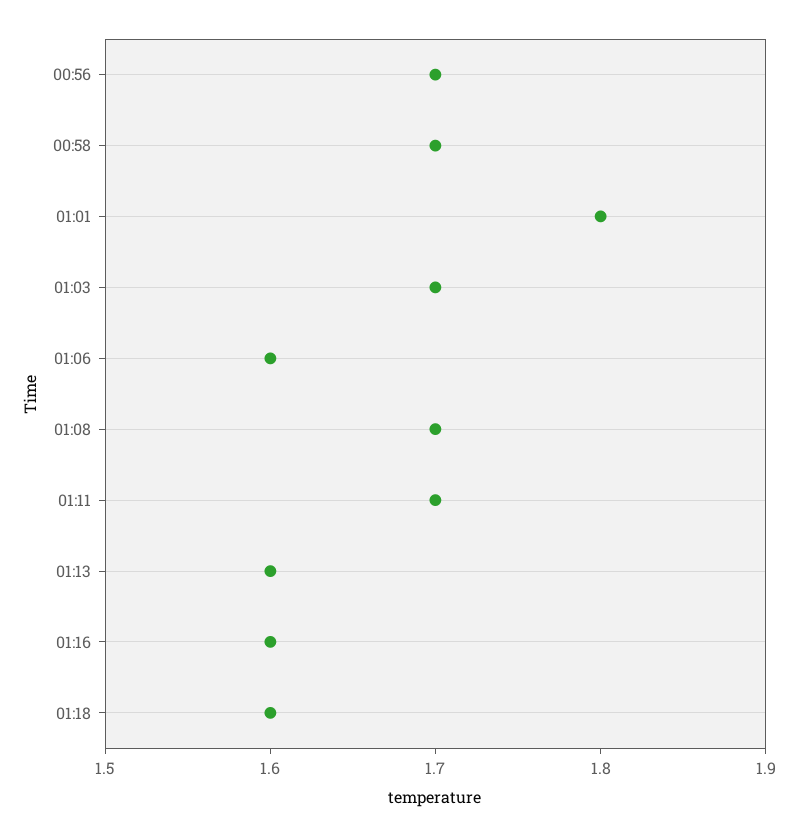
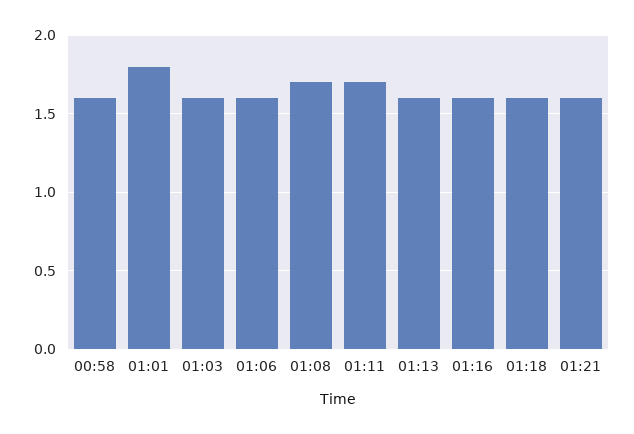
00:56: 1.7 -> none
00:58: 1.7 -> 1.6
01:03: 1.7 -> 1.6
01:21: none -> 1.6

